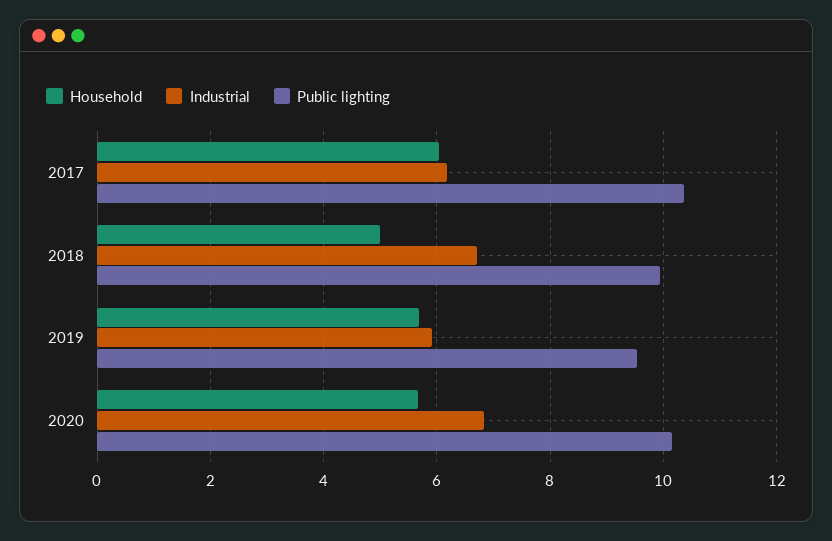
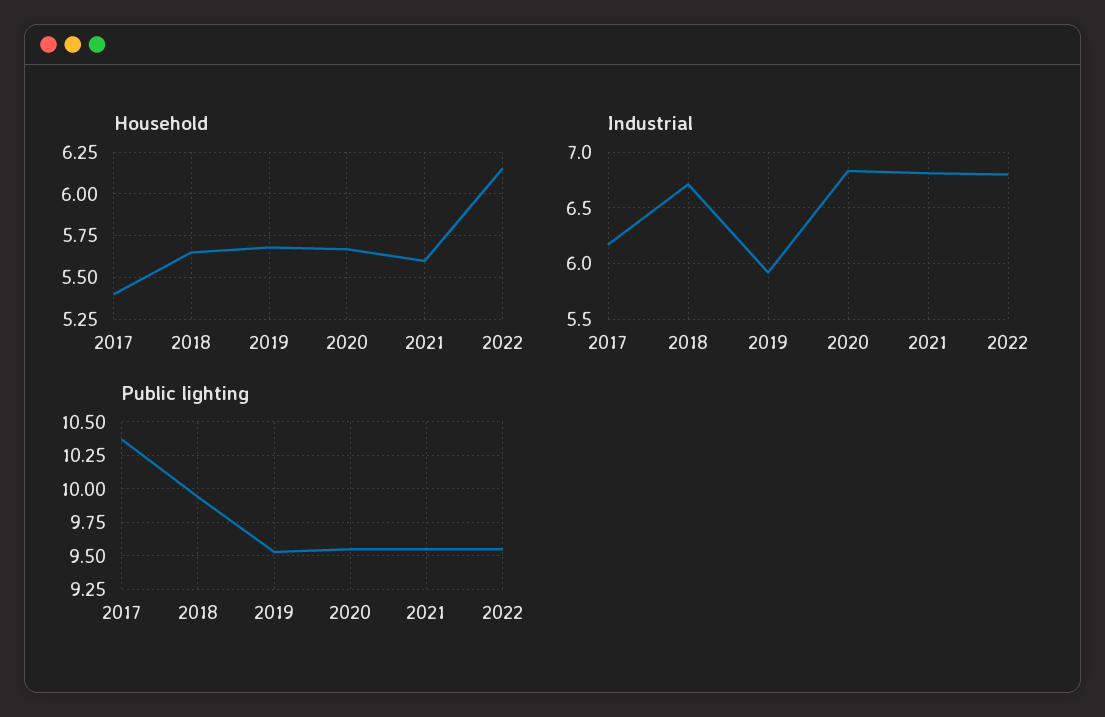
Household, 2017: 6 -> 5.4
Household, 2018: 5 -> 5.65
Public lighting, 2020: 10.2 -> 9.55
Household, 2021: none -> 5.6
Household, 2022: none -> 6.15
Industrial, 2021: none -> 6.8
Industrial, 2022: none -> 6.8
Public lighting, 2021: none -> 9.55
Public lighting, 2022: none -> 9.55

